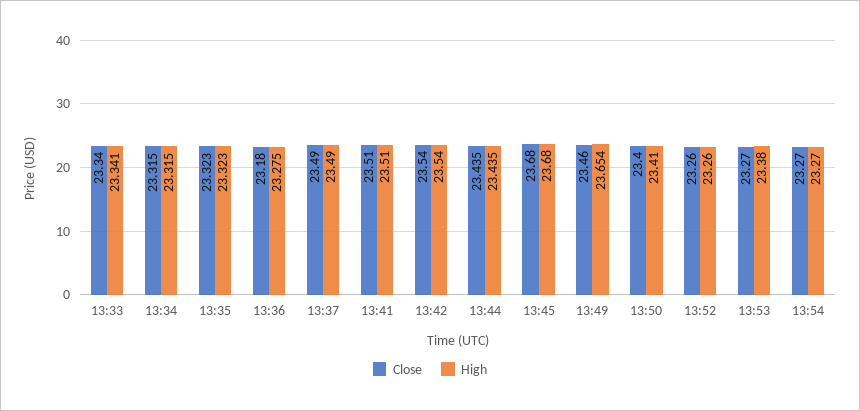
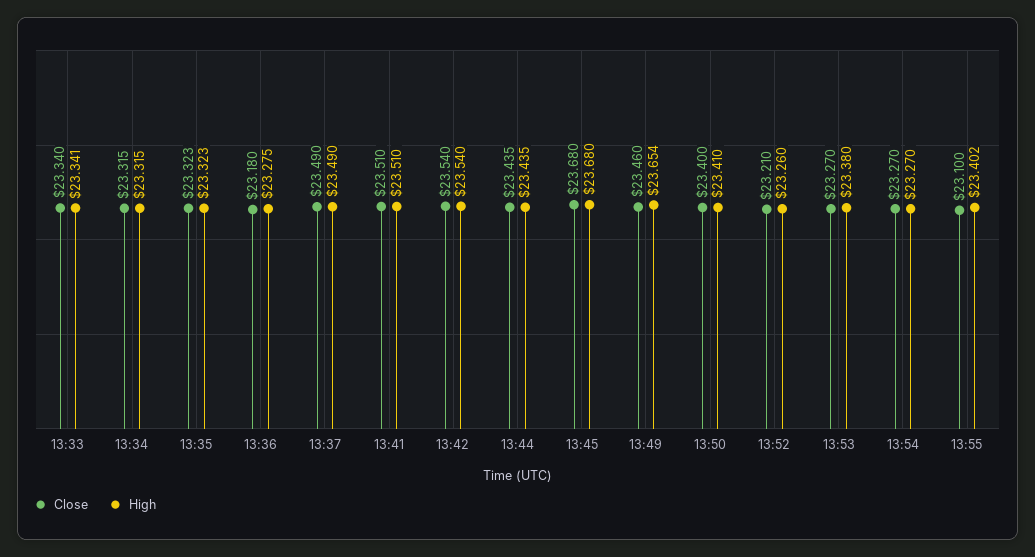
Close, 13:52: 23.26 -> 23.21
Close, 13:55: none -> 23.1
High, 13:55: none -> 23.402

